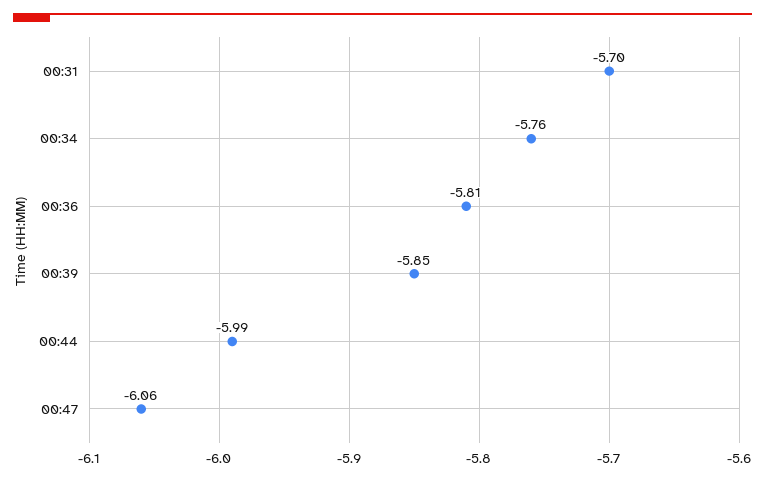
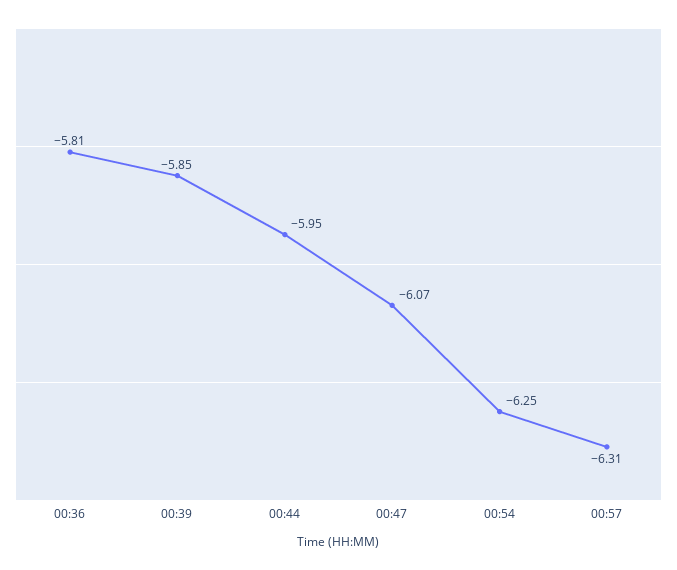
00:31: -5.7 -> none
00:34: -5.76 -> none
00:44: -5.99 -> -5.95
00:47: -6.06 -> -6.07
00:54: none -> -6.25
00:57: none -> -6.31

